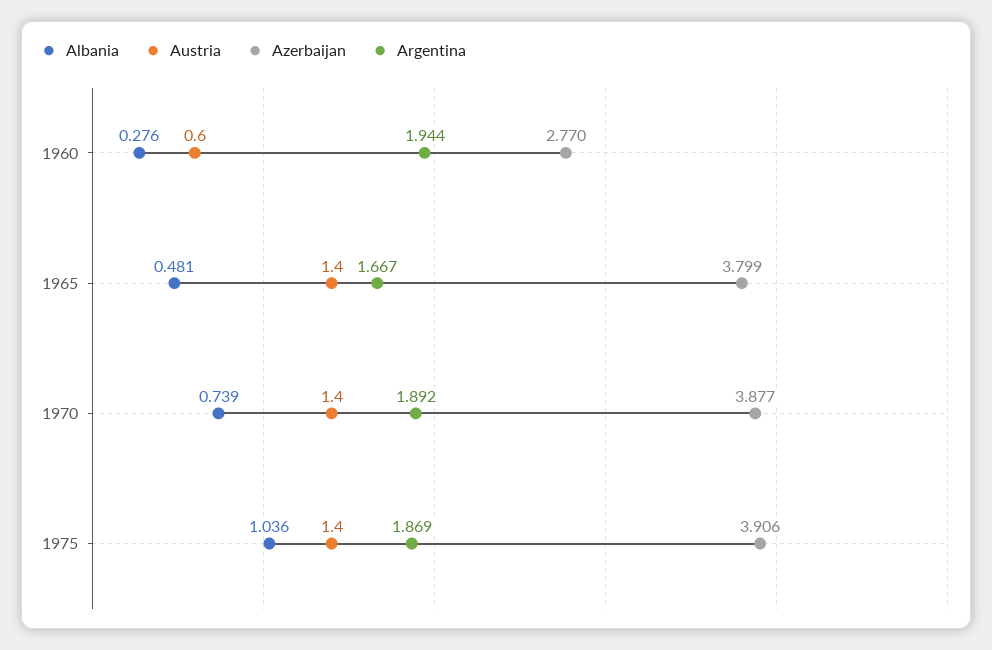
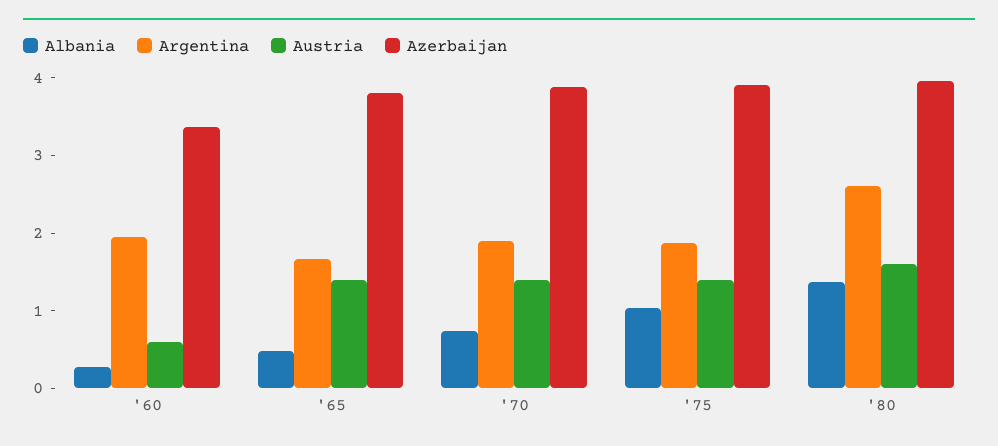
Azerbaijan, 1960: 2.77 -> 3.4
Albania, '80: none -> 1.4
Argentina, '80: none -> 2.6
Austria, '80: none -> 1.6
Azerbaijan, '80: none -> 4

